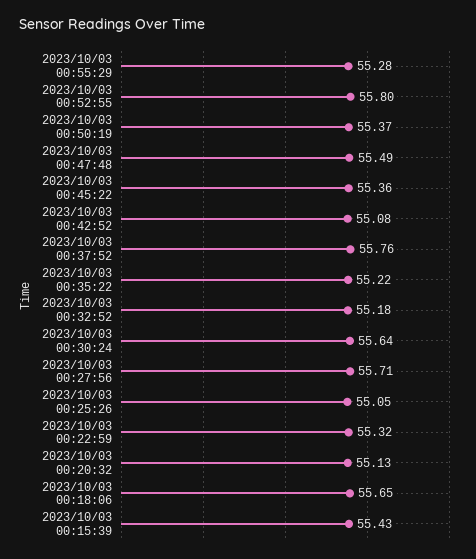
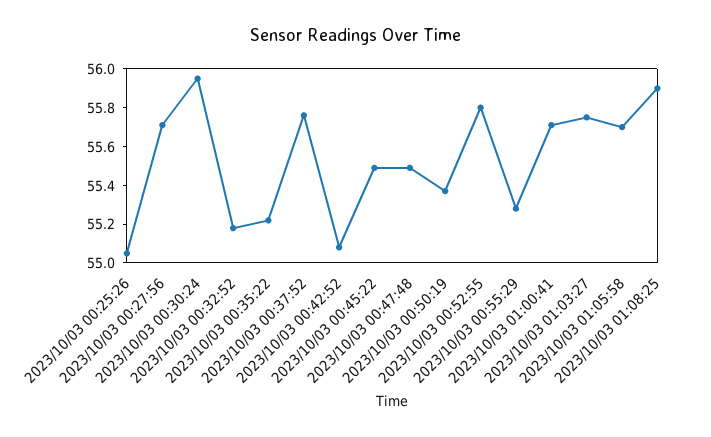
2023/10/03 00:45:22: 55.36 -> 55.5
2023/10/03 00:30:24: 55.64 -> 55.95
2023/10/03 00:22:59: 55.32 -> none
2023/10/03 00:20:32: 55.13 -> none
2023/10/03 00:18:06: 55.65 -> none
2023/10/03 00:15:39: 55.43 -> none
2023/10/03 01:00:41: none -> 55.7
2023/10/03 01:03:27: none -> 55.75
2023/10/03 01:05:58: none -> 55.7
2023/10/03 01:08:25: none -> 55.9

